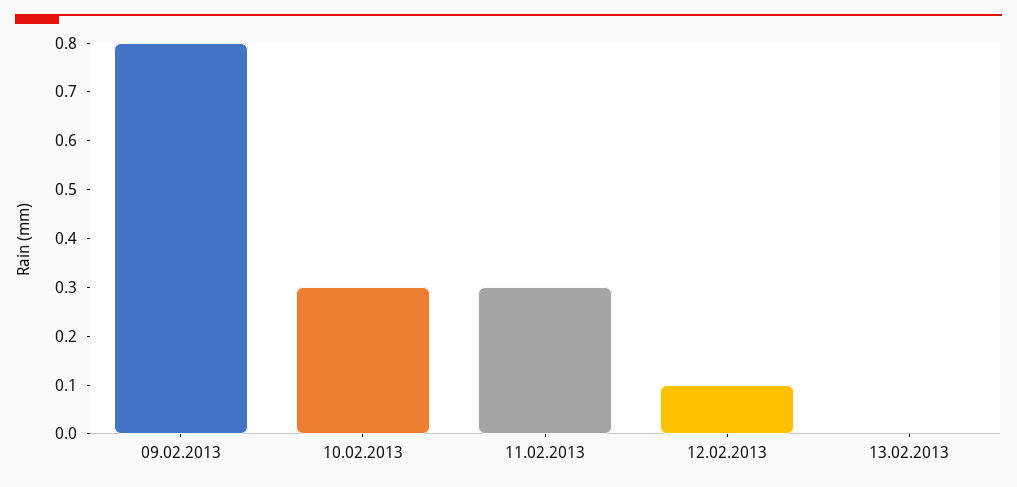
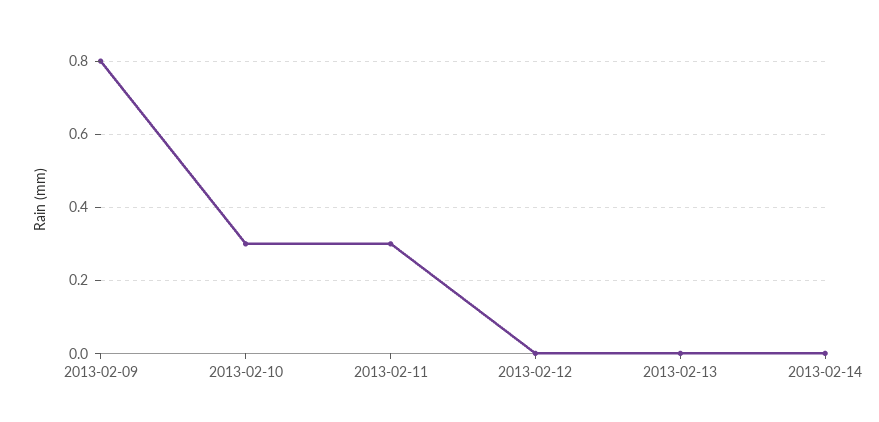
12.02.2013: 0.1 -> 0
2013-02-14: none -> 0

